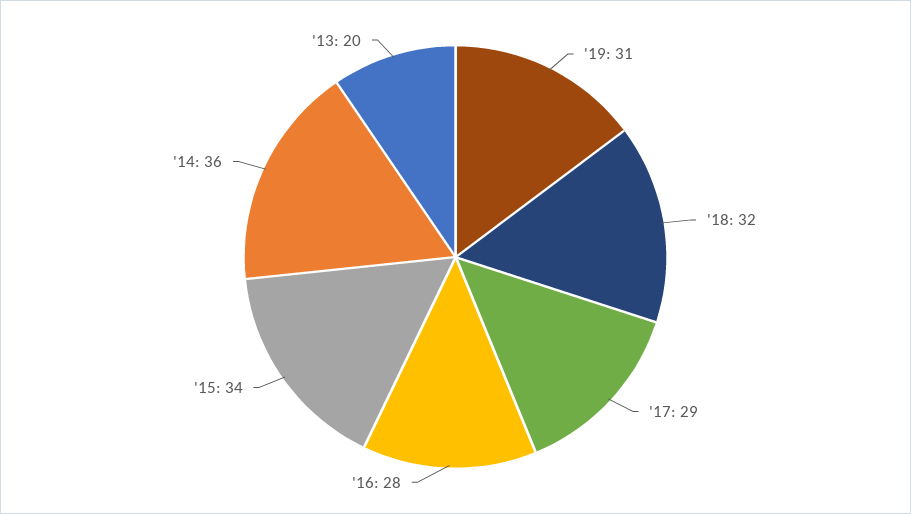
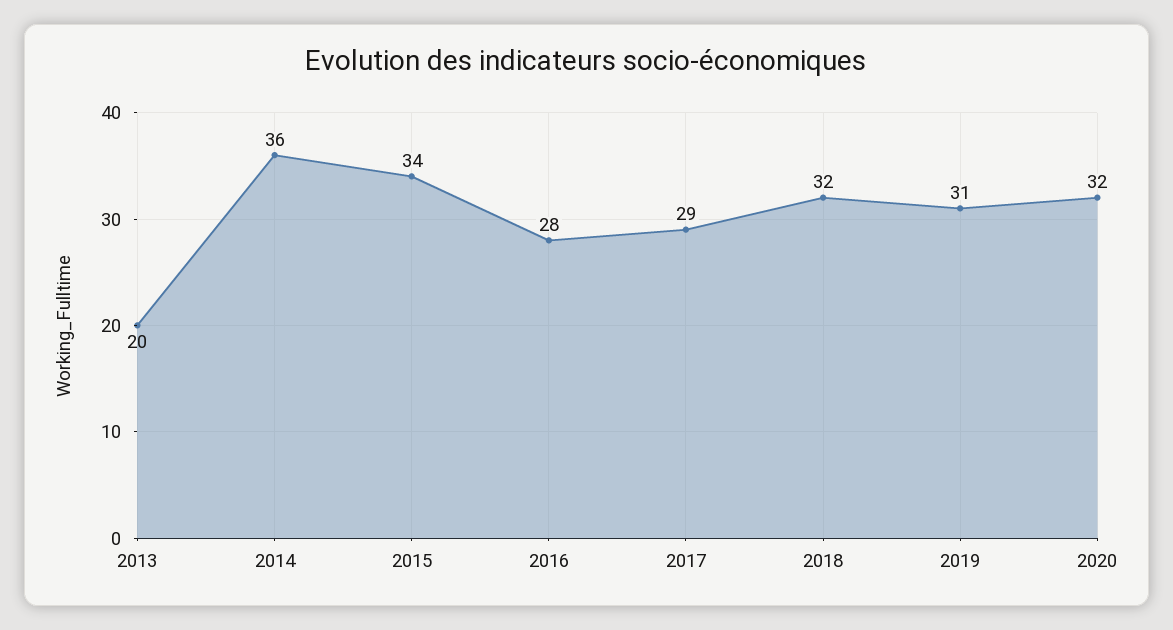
2020: none -> 32

